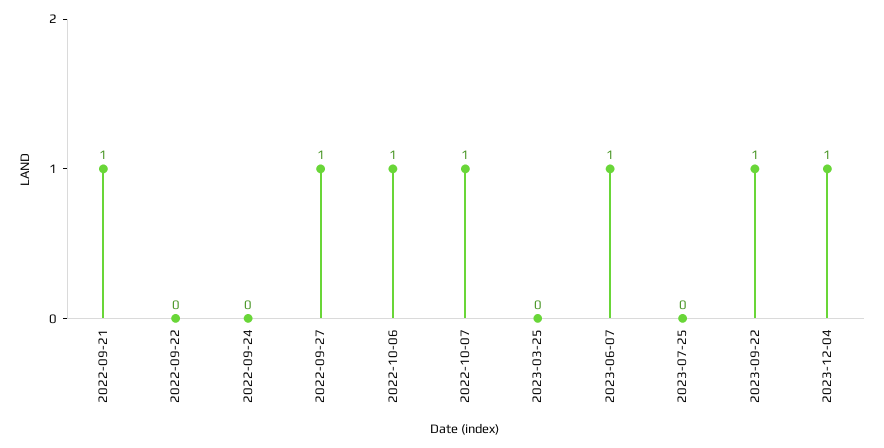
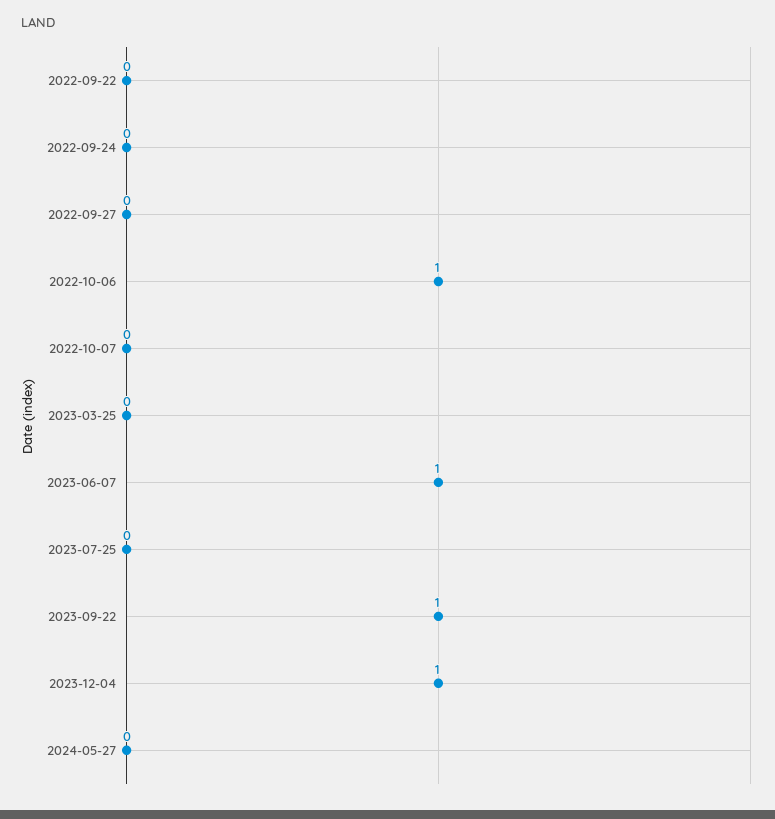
2022-09-21: 1 -> none
2022-09-27: 1 -> 0
2022-10-07: 1 -> 0
2024-05-27: none -> 0

